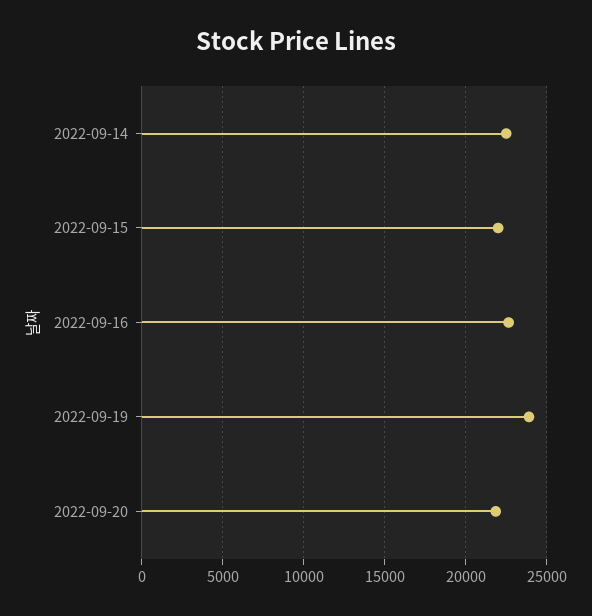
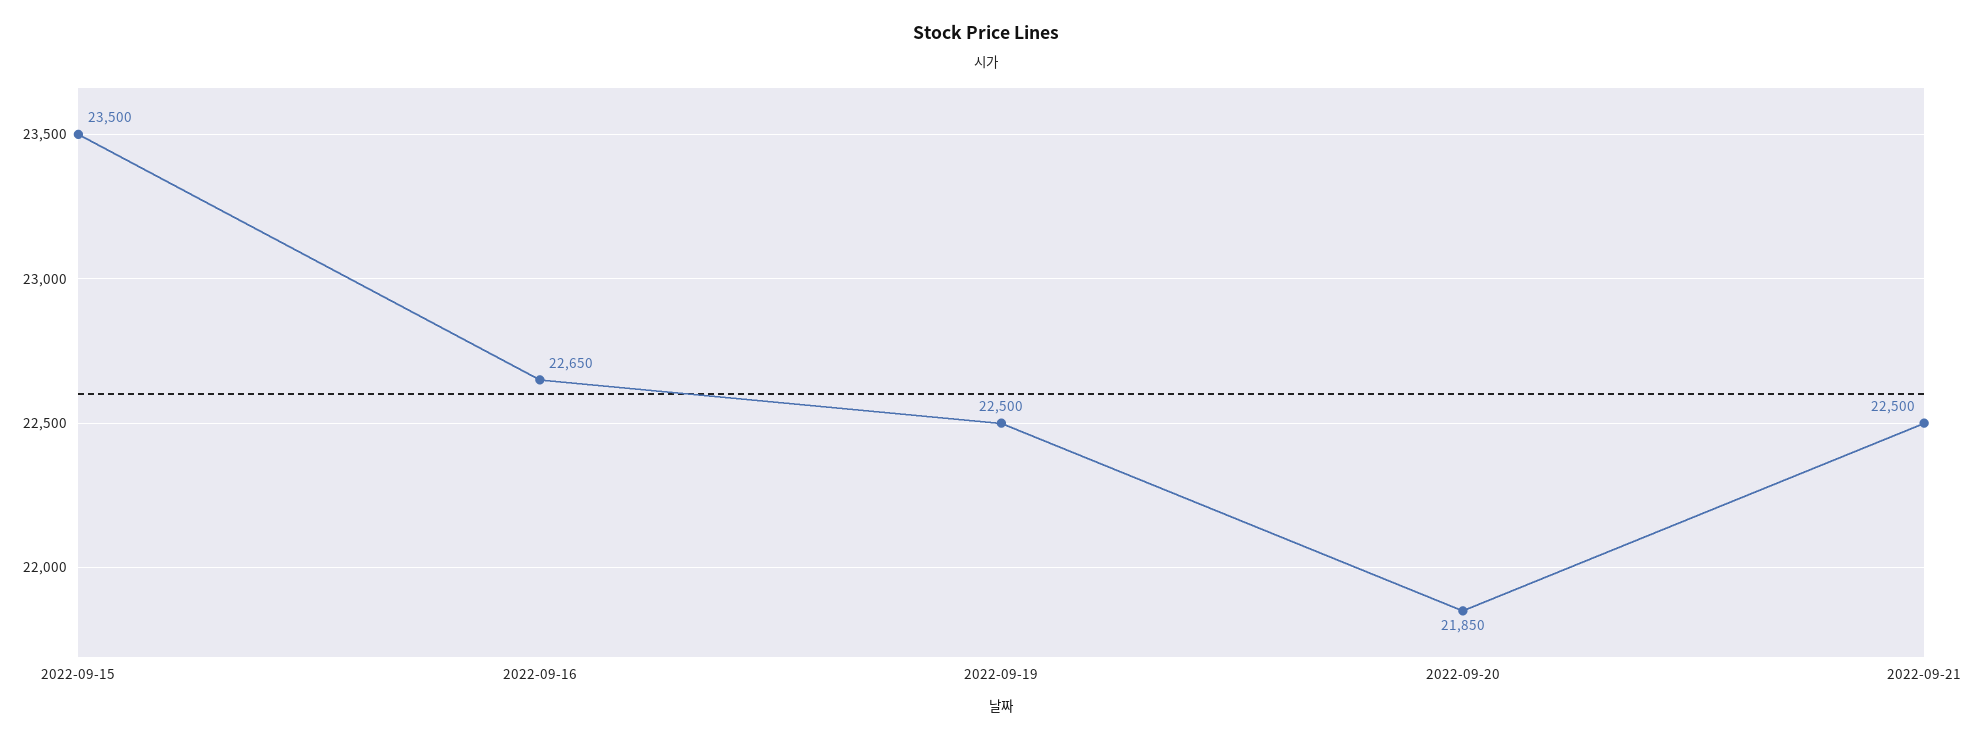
2022-09-14: 22500 -> none
2022-09-15: 22000 -> 23500
2022-09-19: 24000 -> 22500
2022-09-21: none -> 22500

